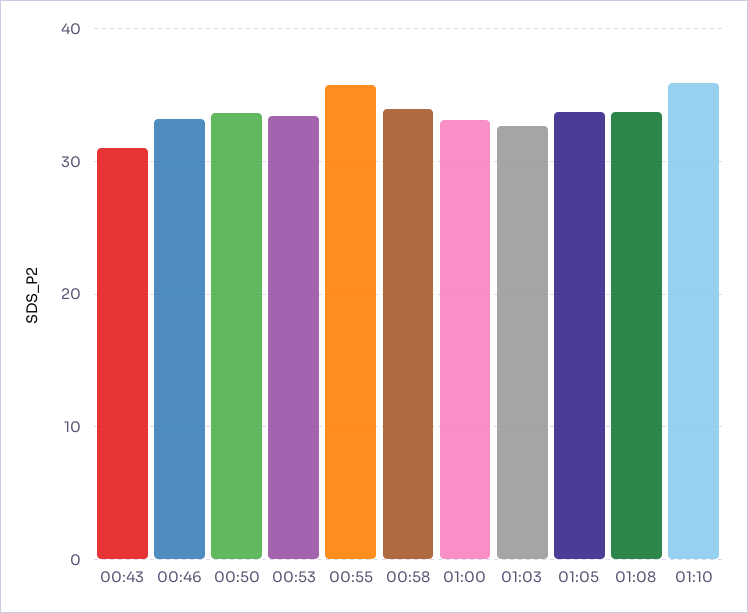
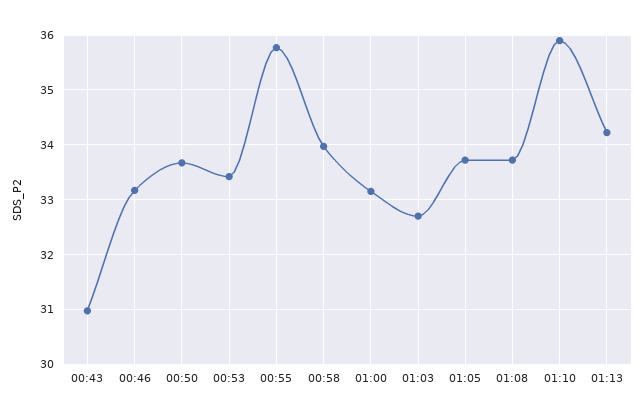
01:13: none -> 34.2

